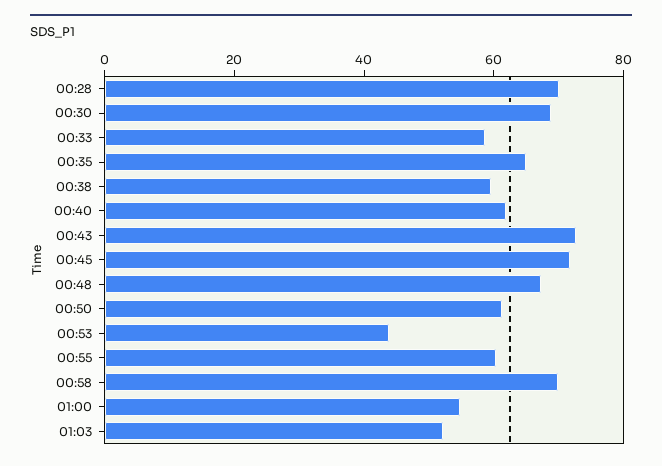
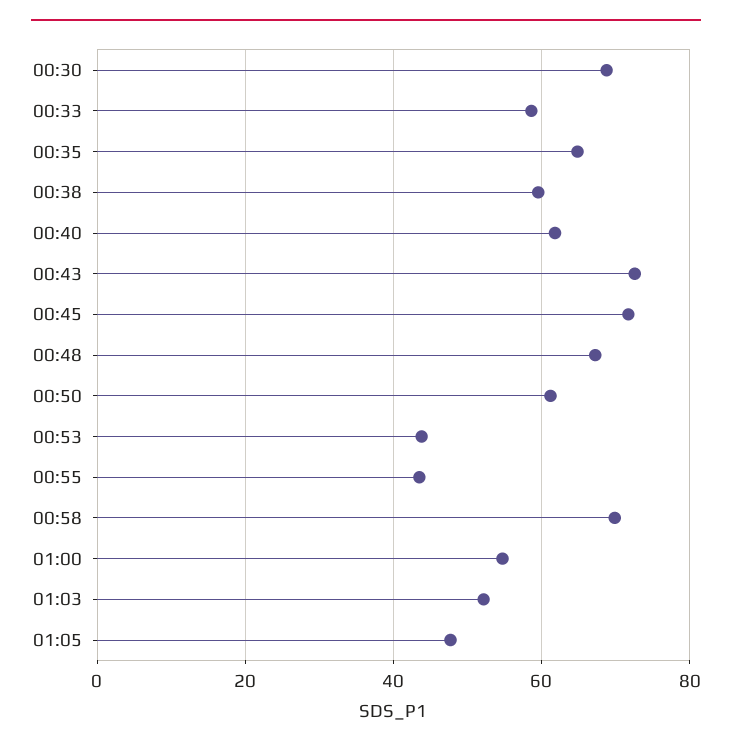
00:28: 70 -> none
00:55: 60 -> 44
01:05: none -> 48

